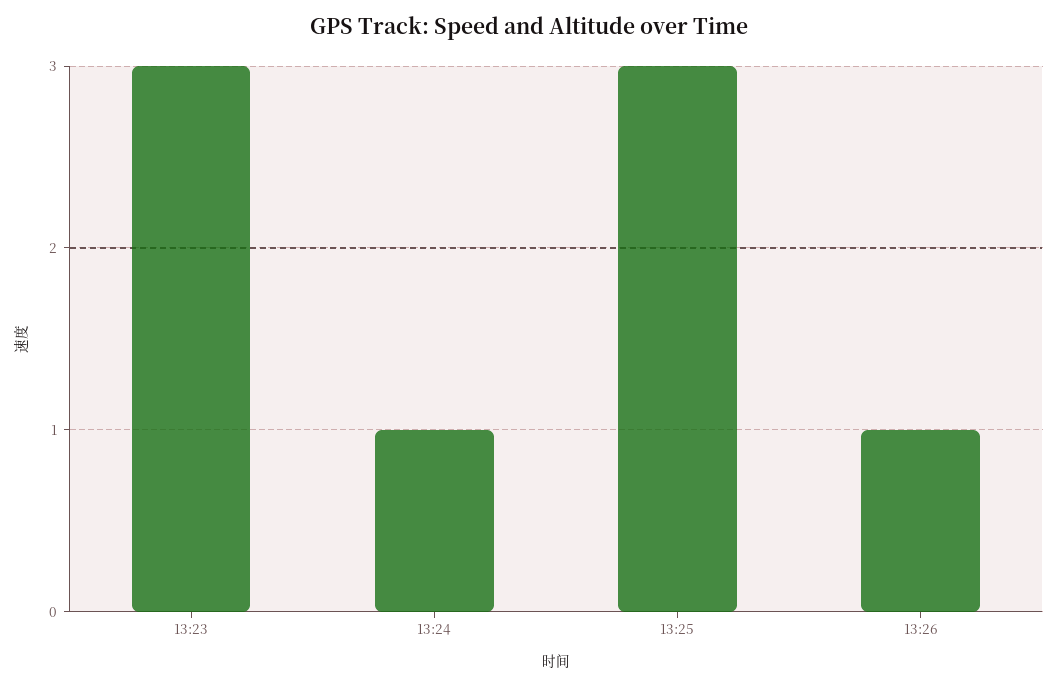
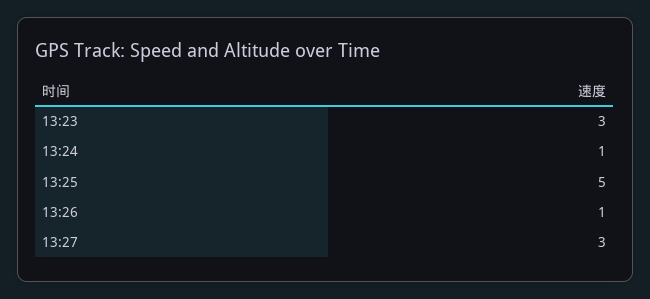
13:25: 3 -> 5
13:27: none -> 3

